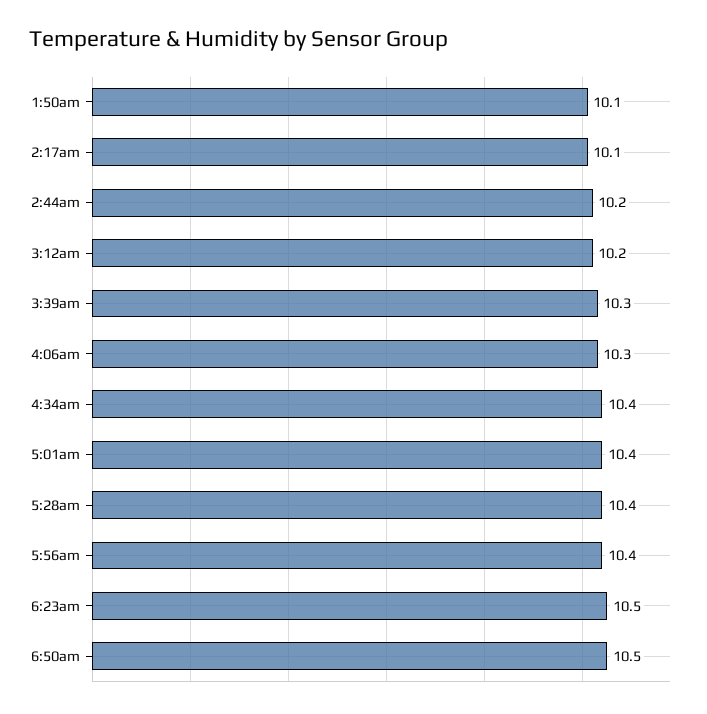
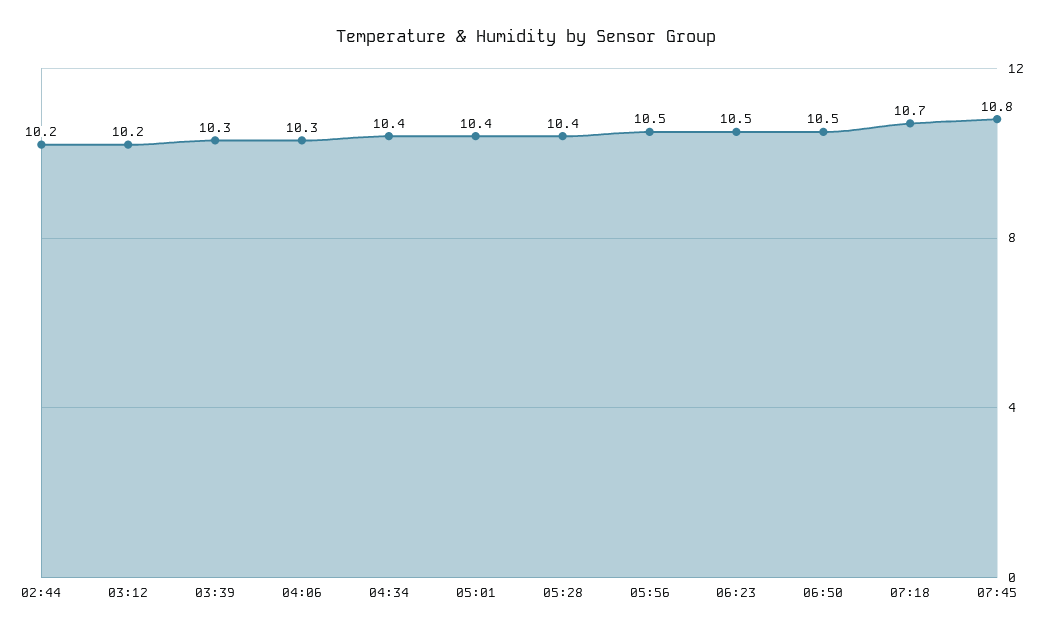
1:50am: 10.1 -> none
2:17am: 10.1 -> none
5:56am: 10.4 -> 10.5
07:18: none -> 10.7
07:45: none -> 10.8

